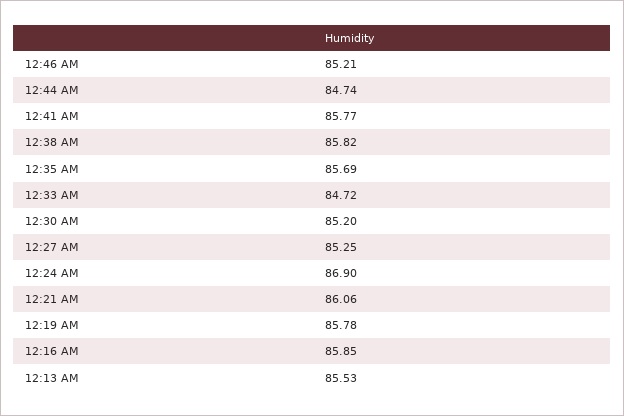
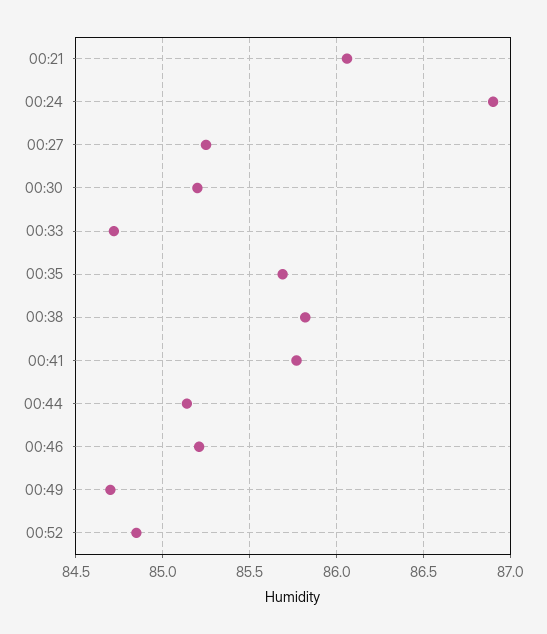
12:44 AM: 84.74 -> 85.15
12:19 AM: 85.78 -> none
12:16 AM: 85.85 -> none
12:13 AM: 85.53 -> none
00:49: none -> 84.7
00:52: none -> 84.85

